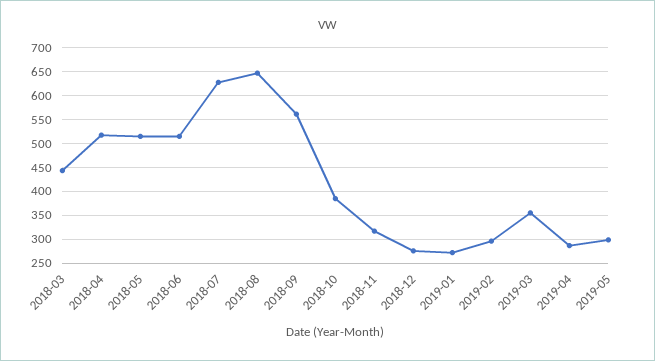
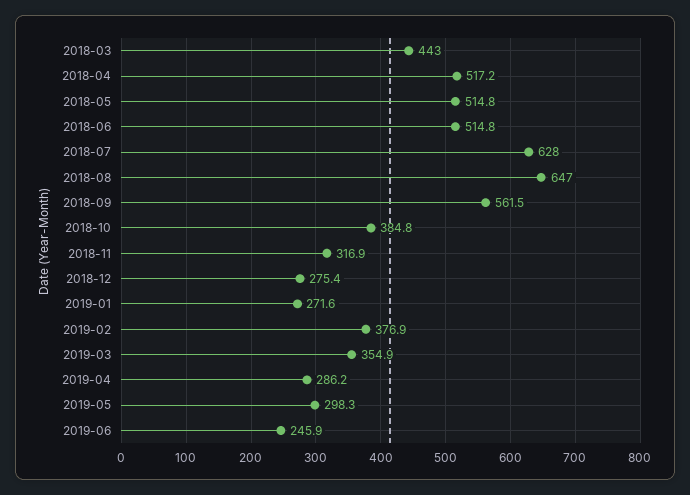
2019-02: 300 -> 376.9
2019-06: none -> 245.9

